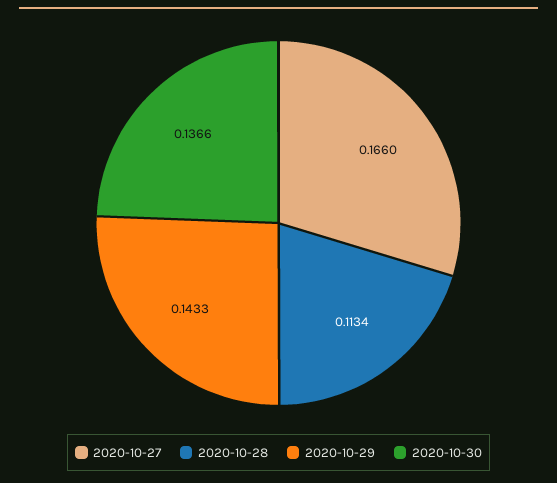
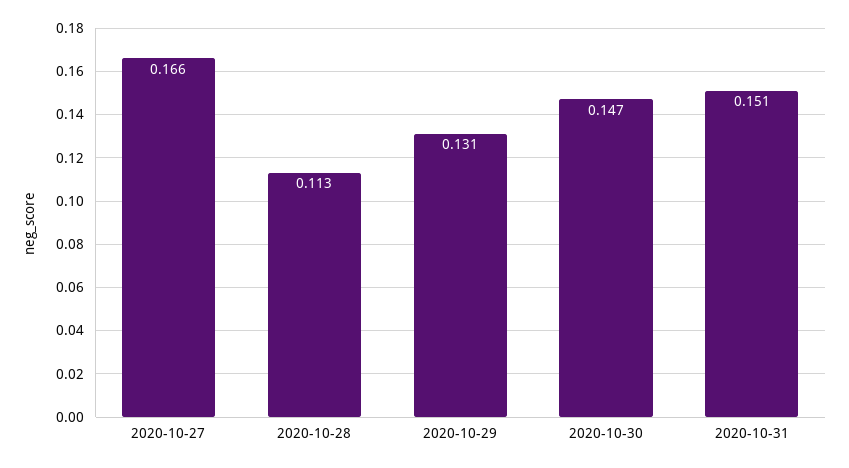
2020-10-29: 0.1433 -> 0.131
2020-10-30: 0.1366 -> 0.147
2020-10-31: none -> 0.151

